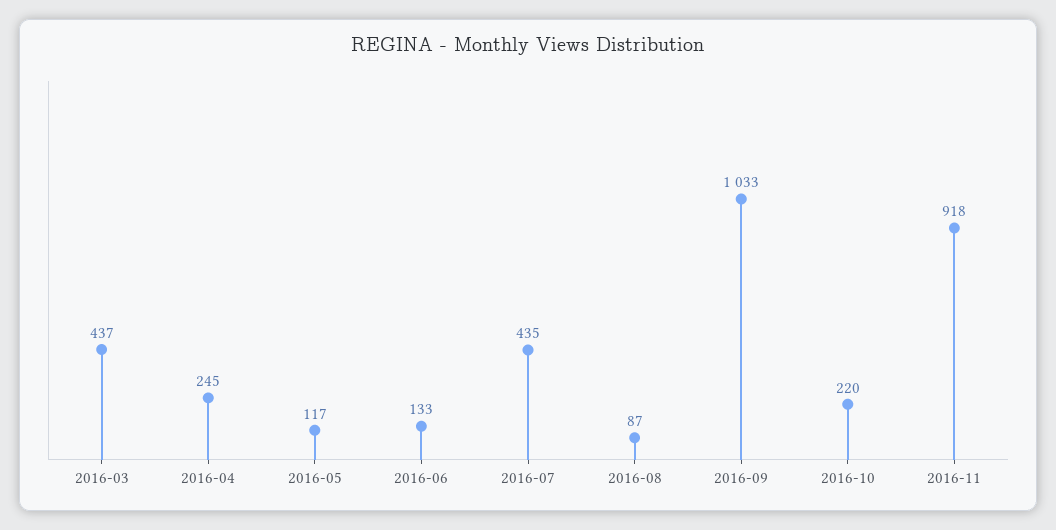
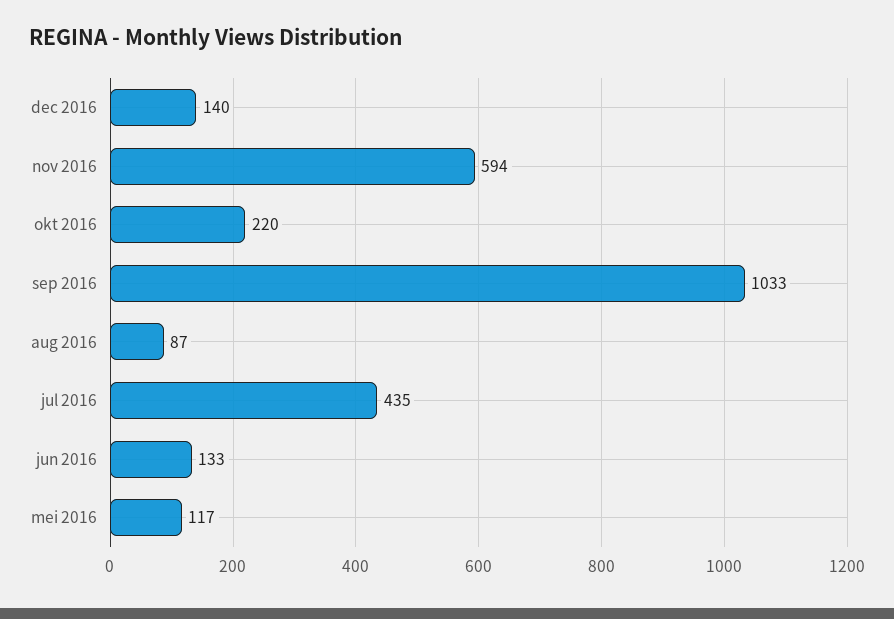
2016-03: 437 -> none
2016-04: 245 -> none
2016-11: 918 -> 594
dec 2016: none -> 140

